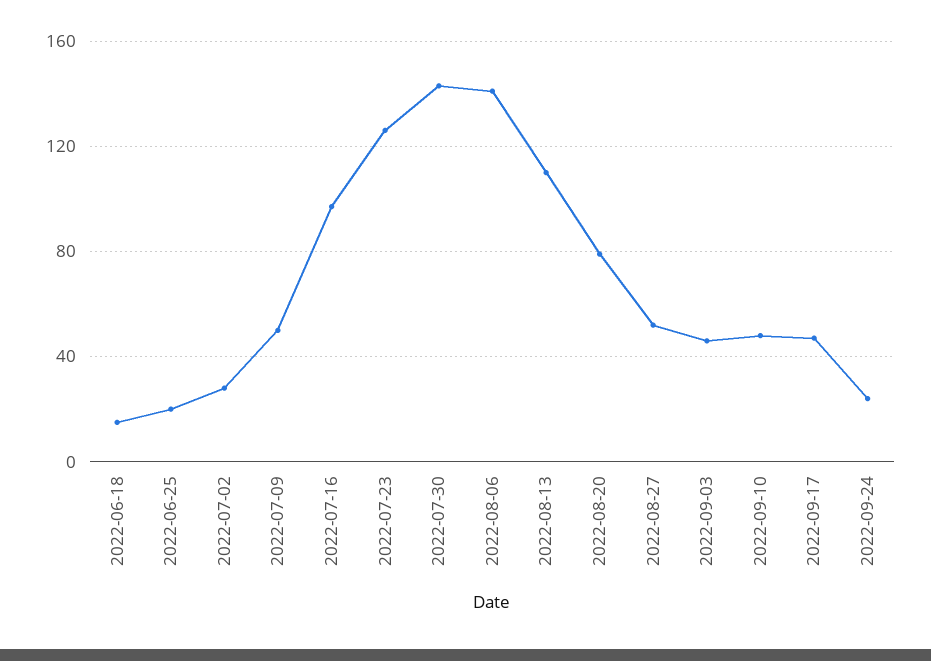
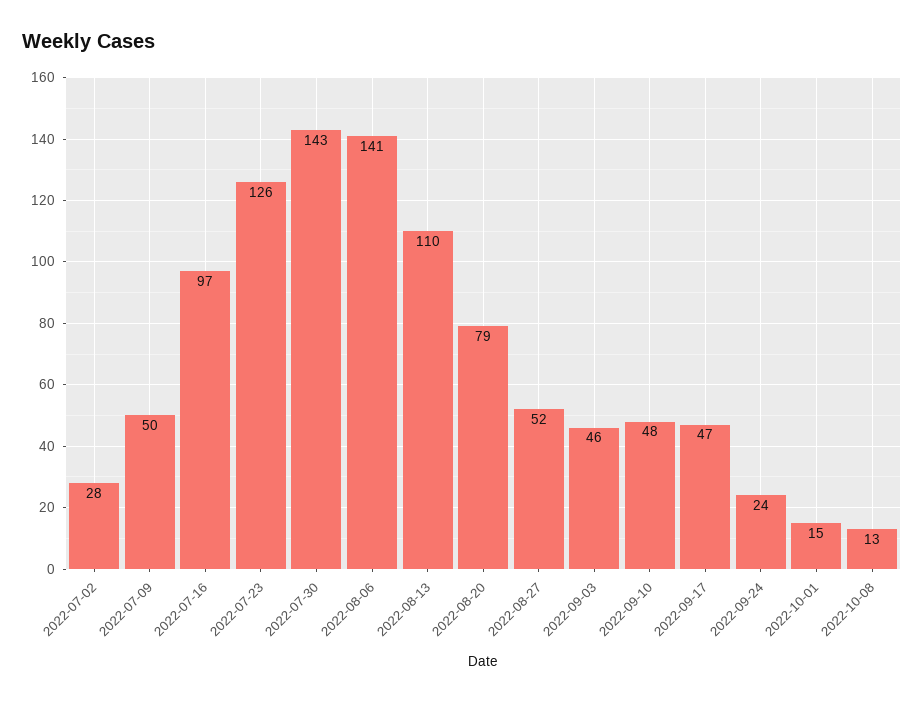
2022-06-18: 15 -> none
2022-06-25: 20 -> none
2022-10-01: none -> 15
2022-10-08: none -> 13

